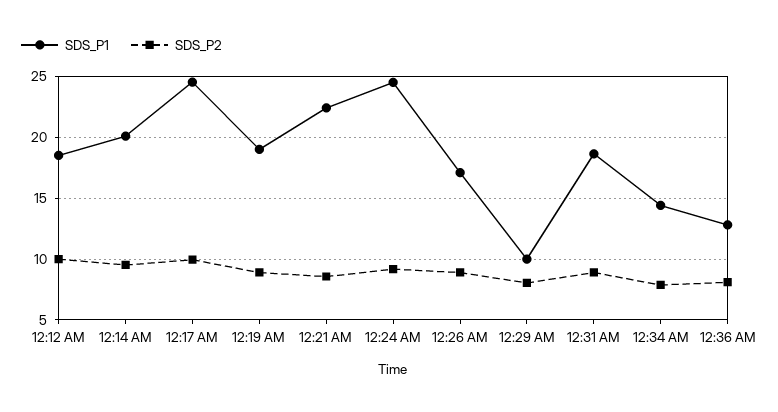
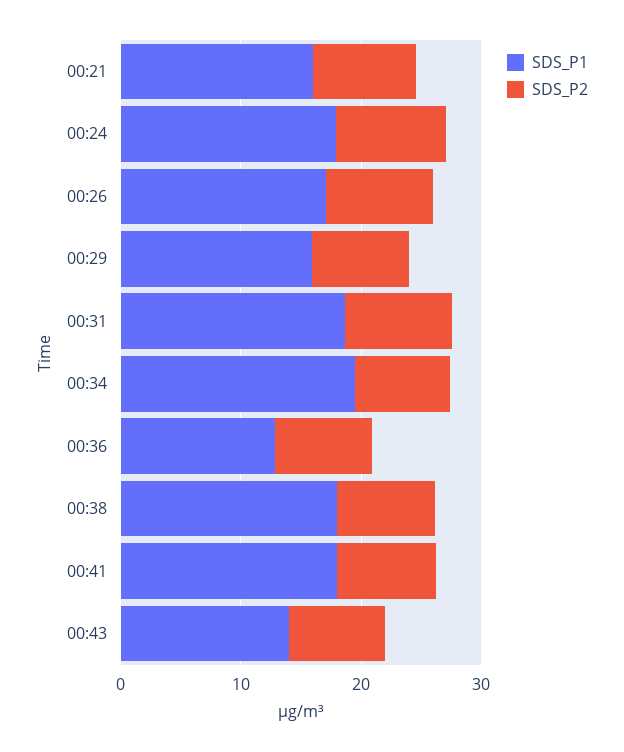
SDS_P1, 12:12 AM: 18.5 -> none
SDS_P2, 12:12 AM: 10 -> none
SDS_P1, 12:14 AM: 20 -> none
SDS_P2, 12:14 AM: 9.5 -> none
SDS_P1, 12:17 AM: 24.5 -> none
SDS_P2, 12:17 AM: 10 -> none
SDS_P1, 12:19 AM: 19 -> none
SDS_P2, 12:19 AM: 9 -> none
SDS_P1, 12:21 AM: 22.5 -> 16
SDS_P1, 12:24 AM: 24.5 -> 18
SDS_P1, 12:29 AM: 10 -> 16
SDS_P1, 12:34 AM: 14.5 -> 20
SDS_P1, 00:38: none -> 18
SDS_P2, 00:38: none -> 8
SDS_P1, 00:41: none -> 18
SDS_P2, 00:41: none -> 8
SDS_P1, 00:43: none -> 14
SDS_P2, 00:43: none -> 8

